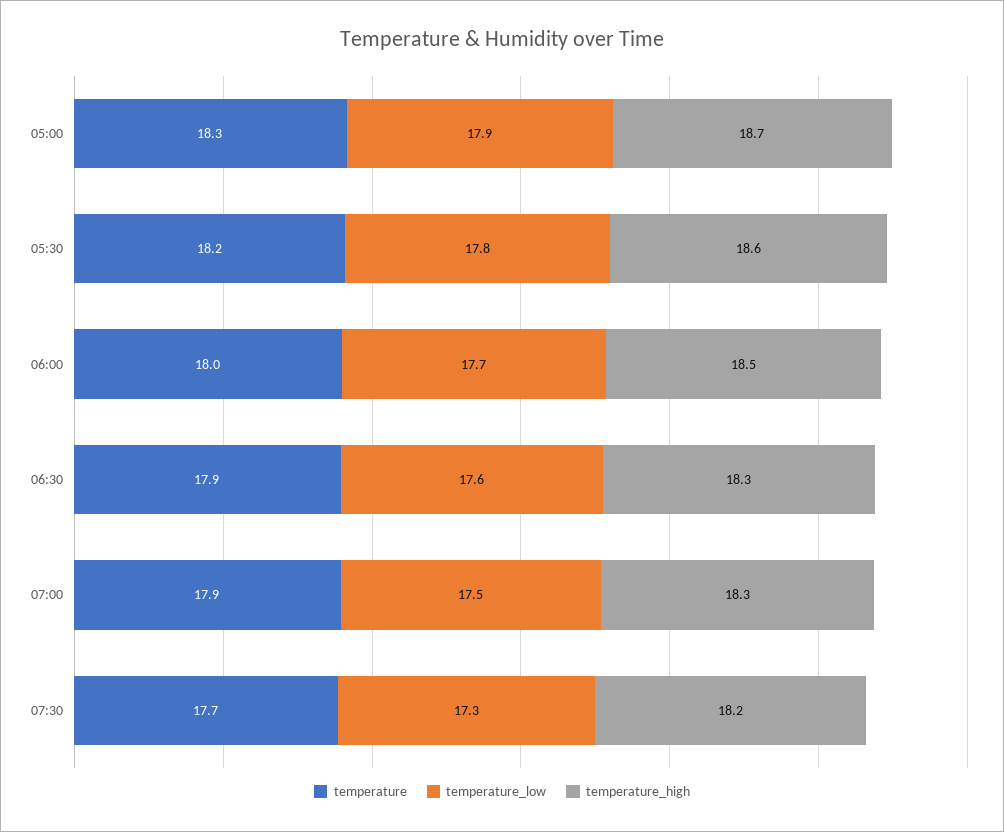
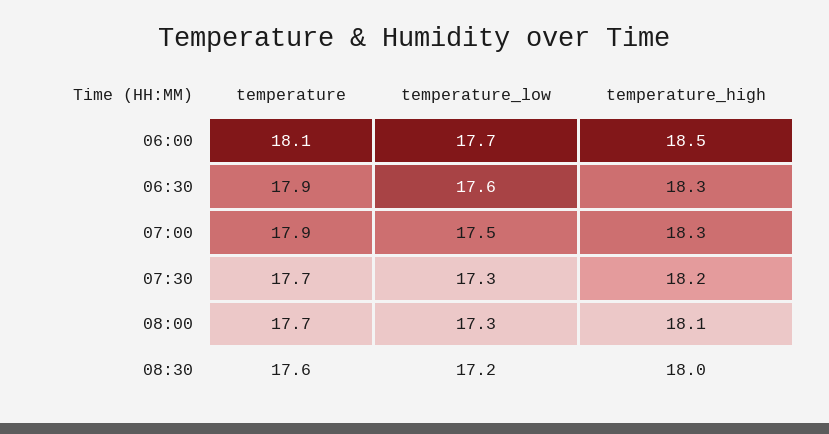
temperature, 05:00: 18.3 -> none
temperature_low, 05:00: 17.9 -> none
temperature_high, 05:00: 18.7 -> none
temperature, 05:30: 18.2 -> none
temperature_low, 05:30: 17.8 -> none
temperature_high, 05:30: 18.6 -> none
temperature, 06:00: 18 -> 18.1
temperature, 08:00: none -> 17.7
temperature_low, 08:00: none -> 17.3
temperature_high, 08:00: none -> 18.1
temperature, 08:30: none -> 17.6
temperature_low, 08:30: none -> 17.2
temperature_high, 08:30: none -> 18

